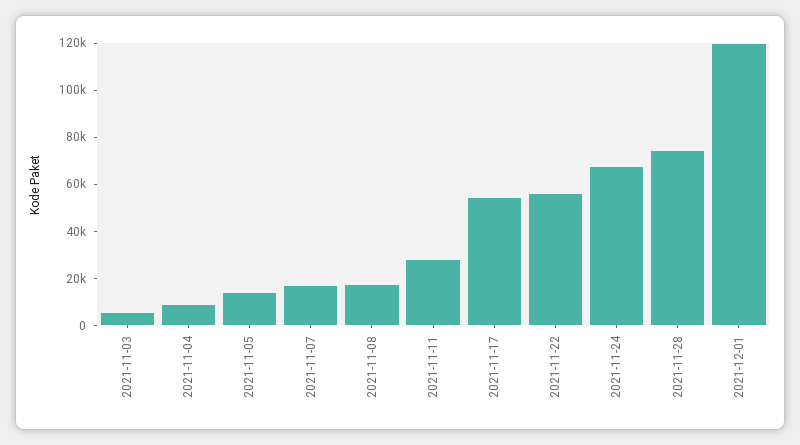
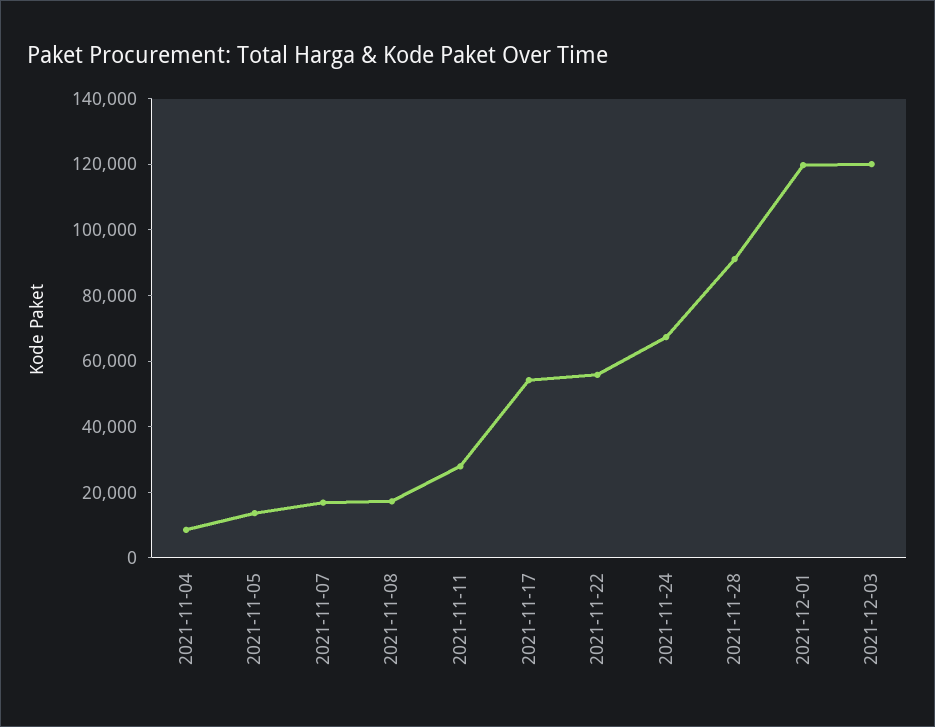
2021-11-03: 5000 -> none
2021-11-28: 75000 -> 90000
2021-12-03: none -> 120000

